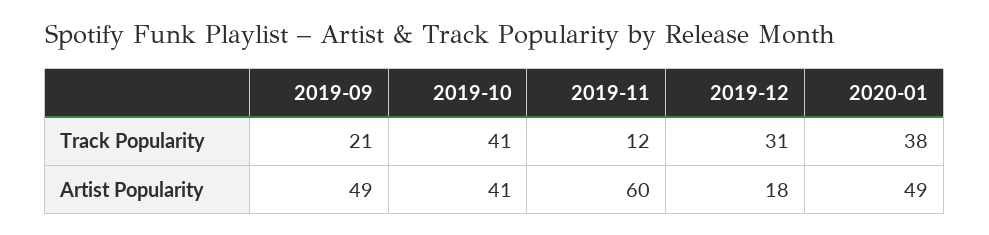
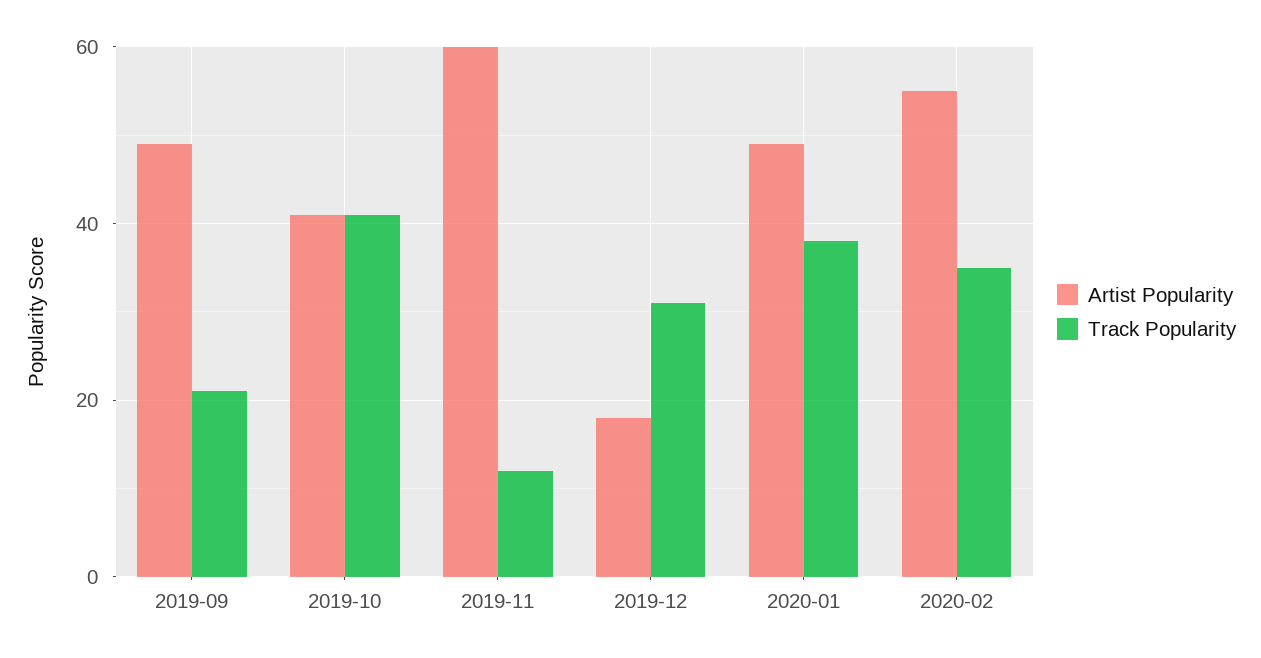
Artist Popularity, 2020-02: none -> 55
Track Popularity, 2020-02: none -> 35

